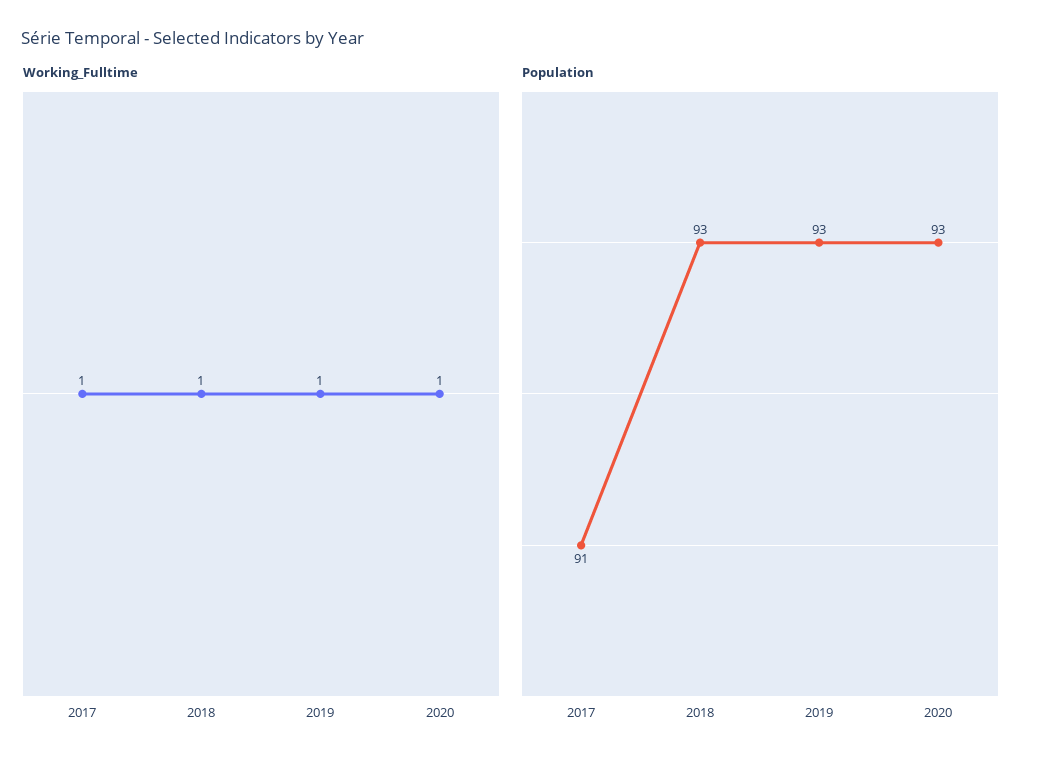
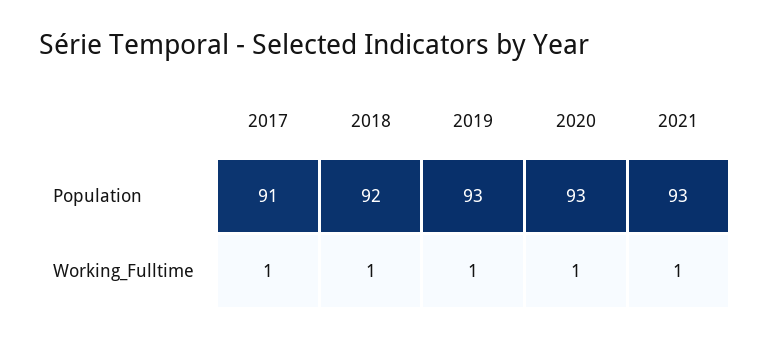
Population, 2018: 93 -> 92
Population, 2021: none -> 93
Working_Fulltime, 2021: none -> 1

